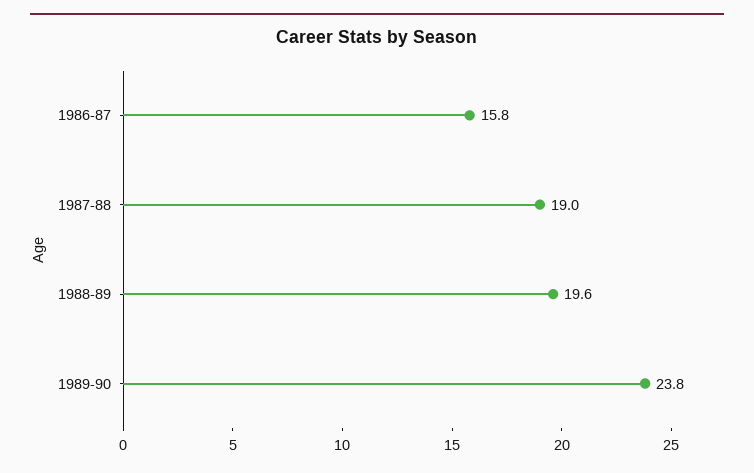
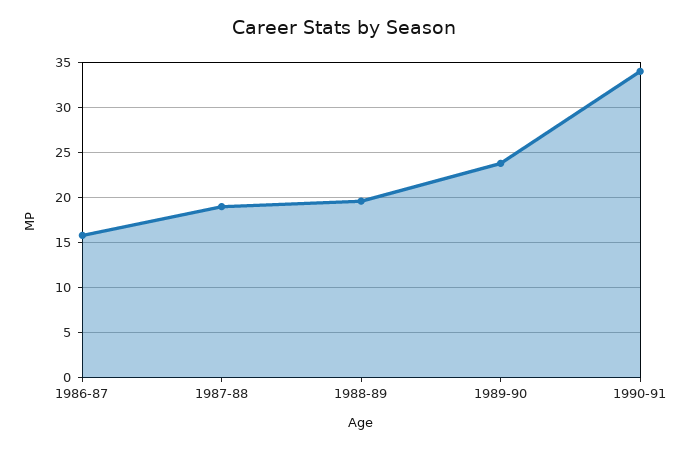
1990-91: none -> 34

